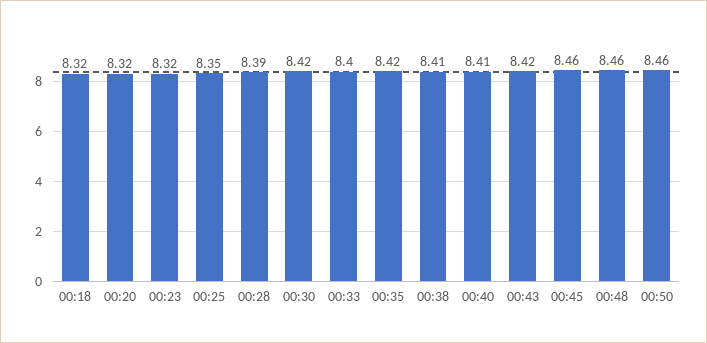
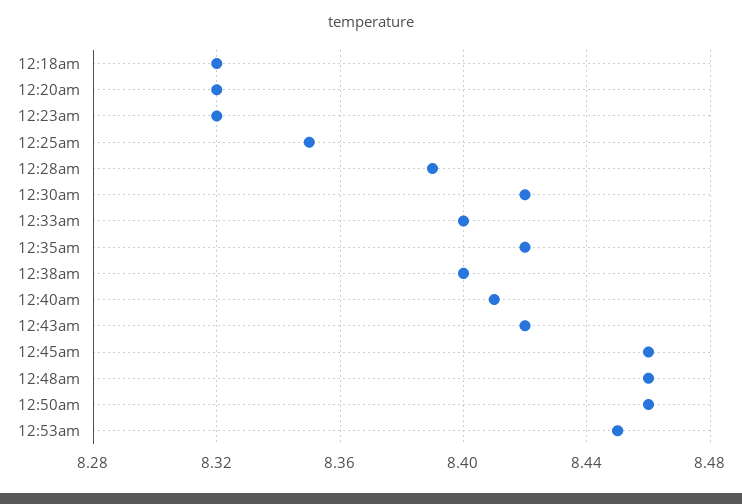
00:38: 8.41 -> 8.4
12:53am: none -> 8.45

